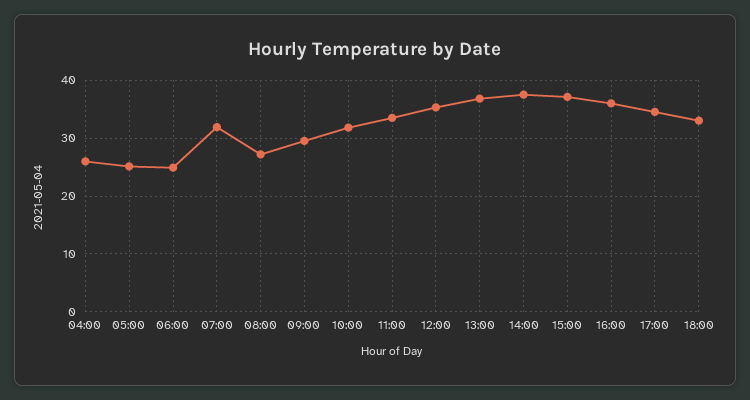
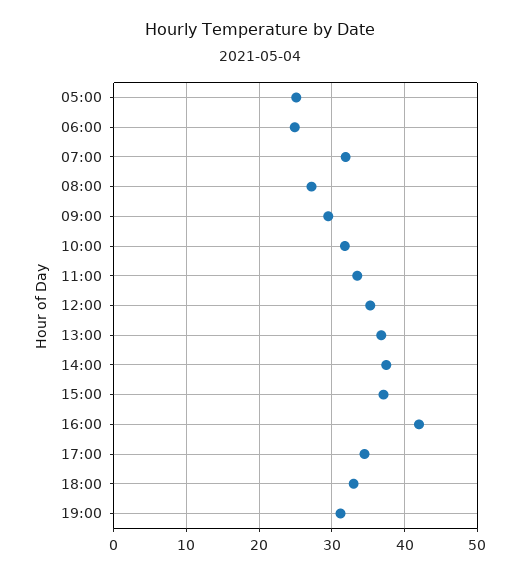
04:00: 26 -> none
16:00: 36 -> 42
19:00: none -> 31

